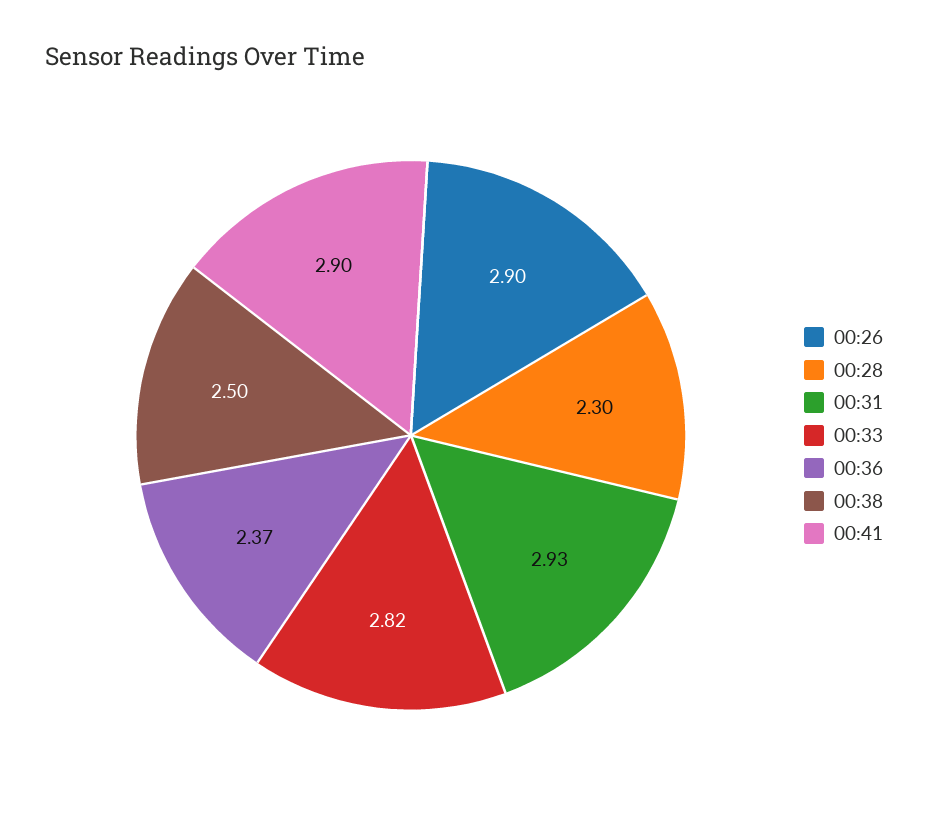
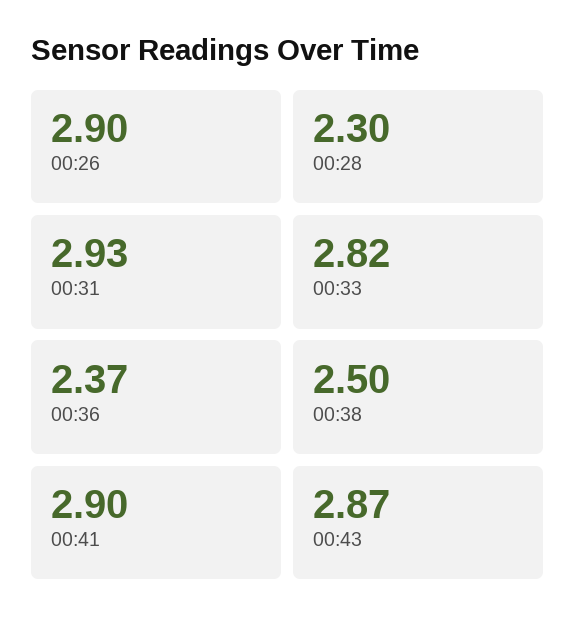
00:43: none -> 2.87

